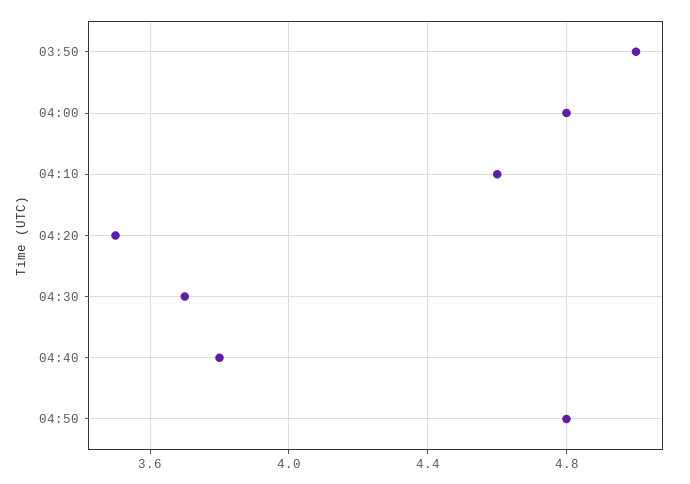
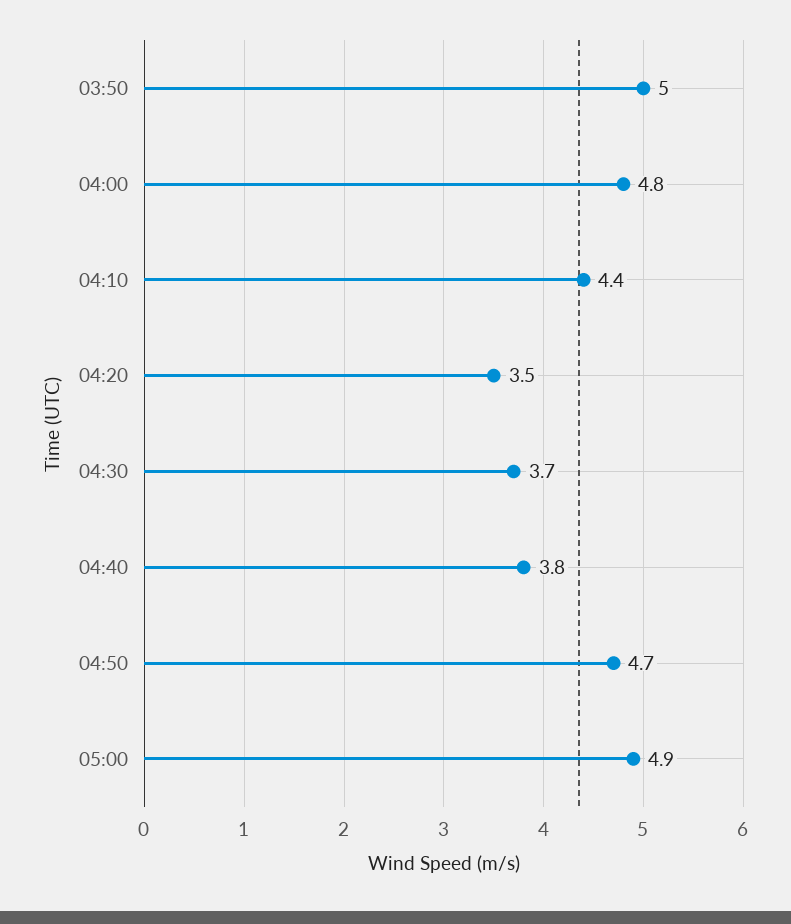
04:10: 4.6 -> 4.4
04:50: 4.8 -> 4.7
05:00: none -> 4.9

